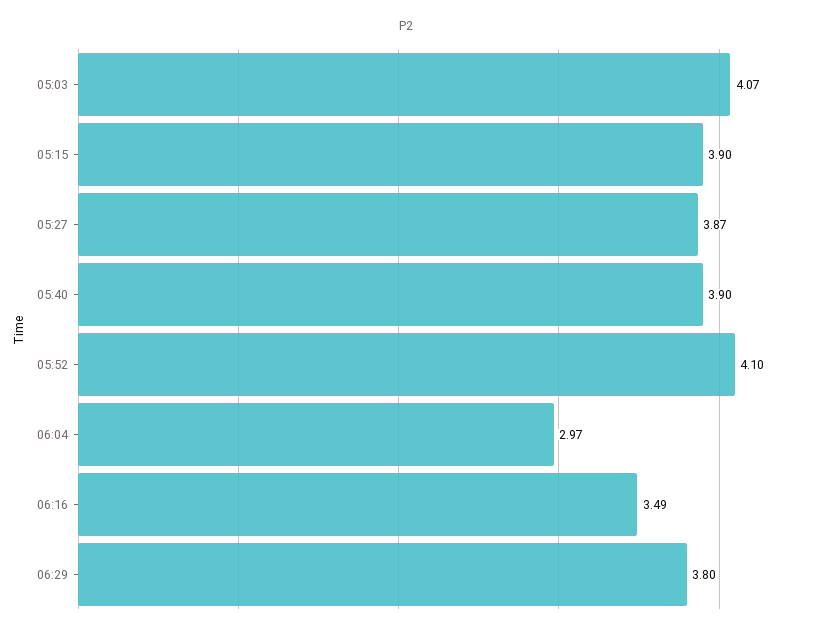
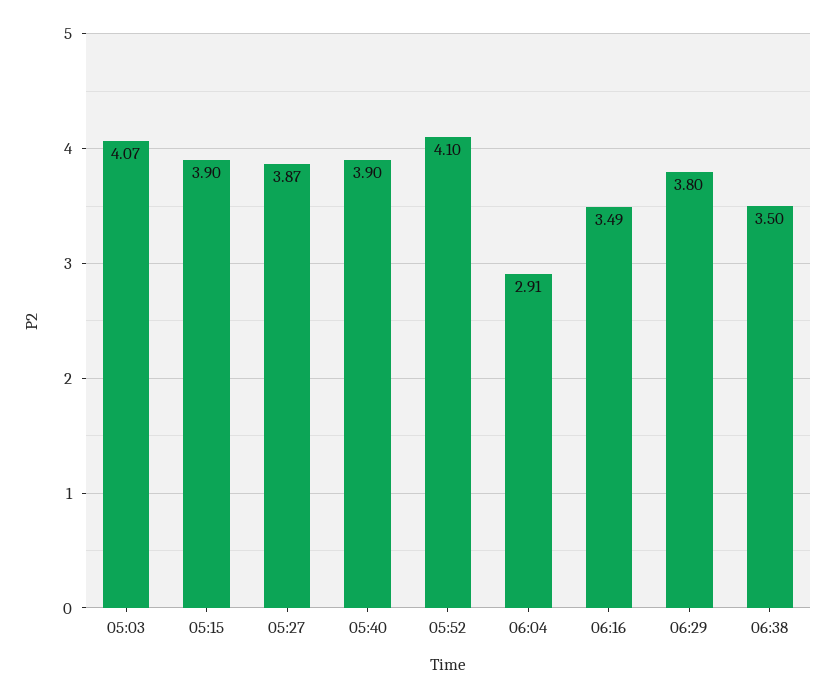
06:04: 2.97 -> 2.91
06:38: none -> 3.5

